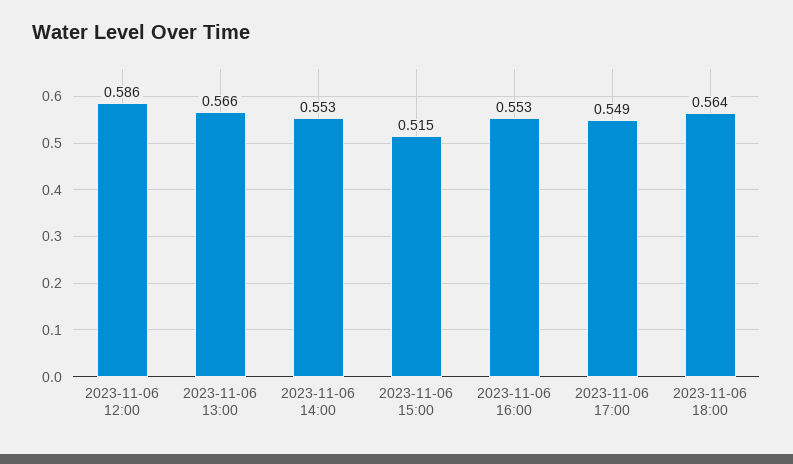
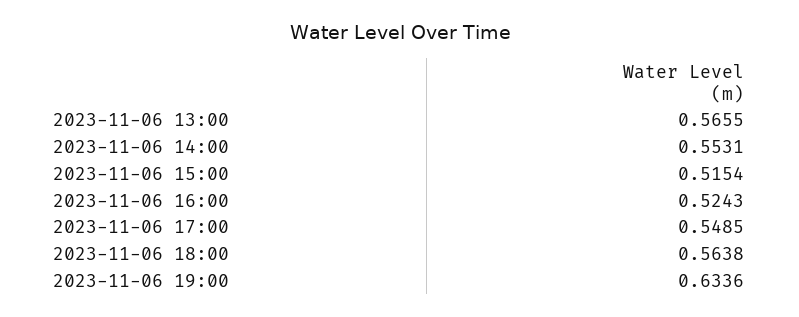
2023-11-06 12:00: 0.586 -> none
2023-11-06 16:00: 0.553 -> 0.5243
2023-11-06 19:00: none -> 0.6336

